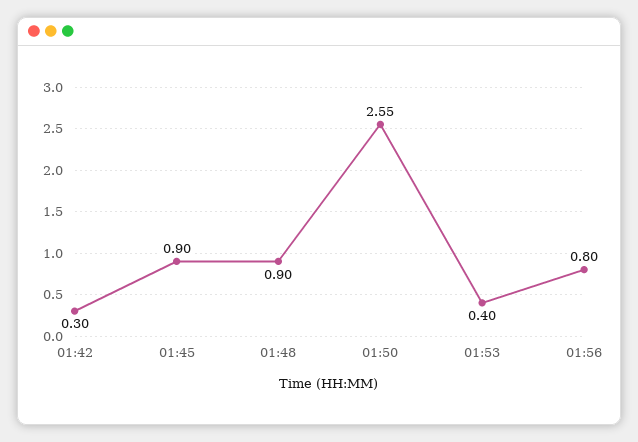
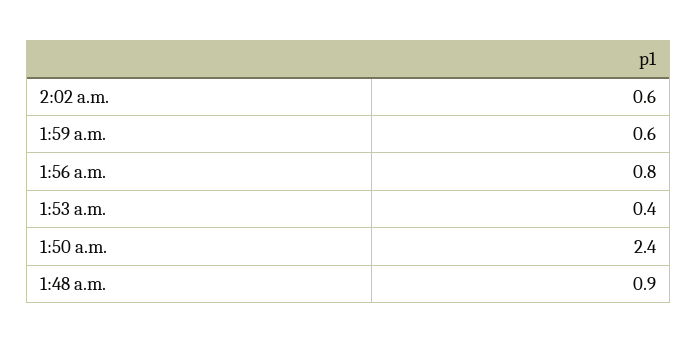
01:42: 0.3 -> none
01:45: 0.9 -> none
01:50: 2.55 -> 2.4
2:02 a.m.: none -> 0.6
1:59 a.m.: none -> 0.6

